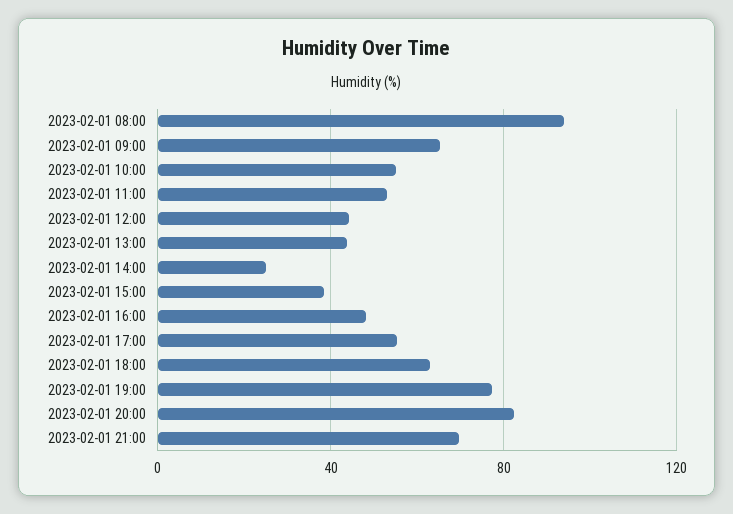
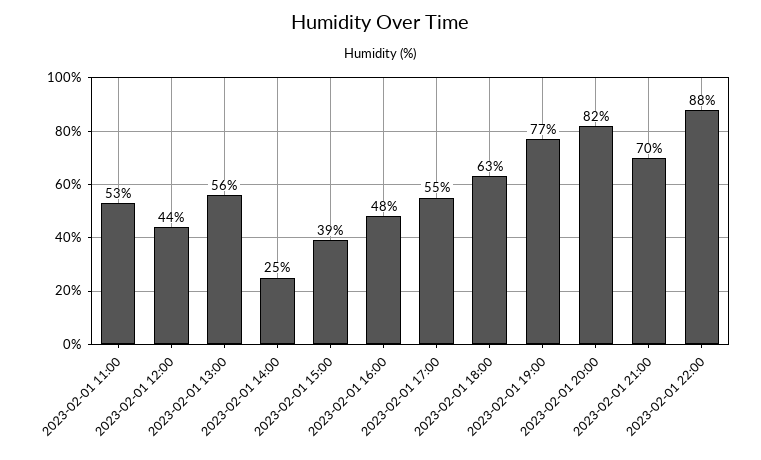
2023-02-01 08:00: 95 -> none
2023-02-01 09:00: 65 -> none
2023-02-01 10:00: 55 -> none
2023-02-01 13:00: 45 -> 56
2023-02-01 22:00: none -> 88

